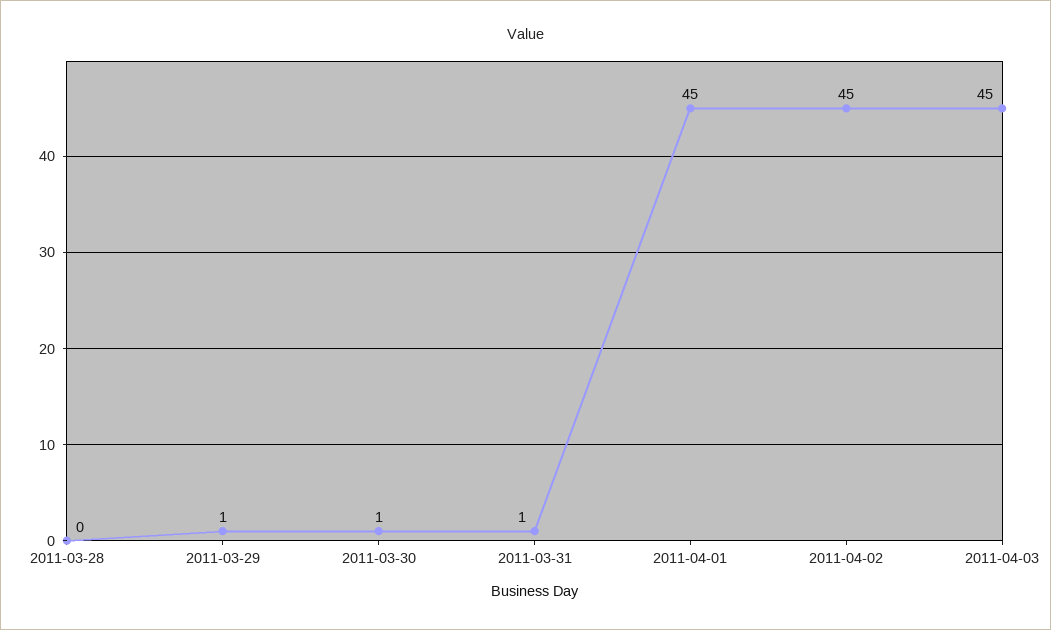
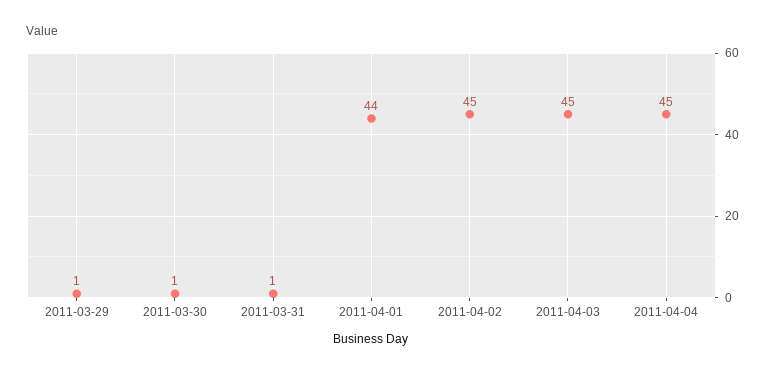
2011-03-28: 0 -> none
2011-04-01: 45 -> 44
2011-04-04: none -> 45

